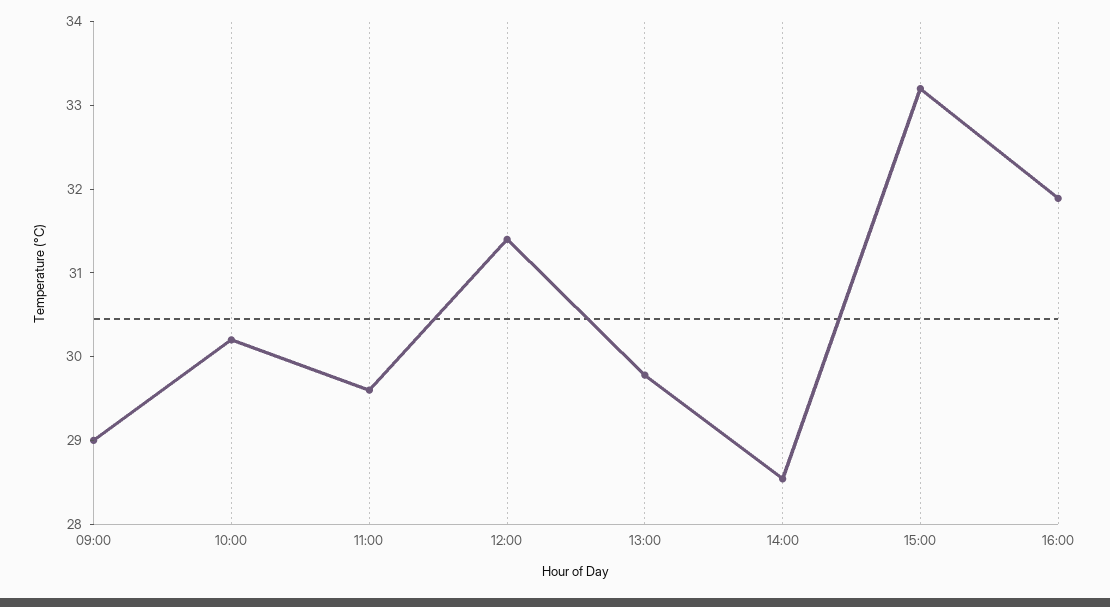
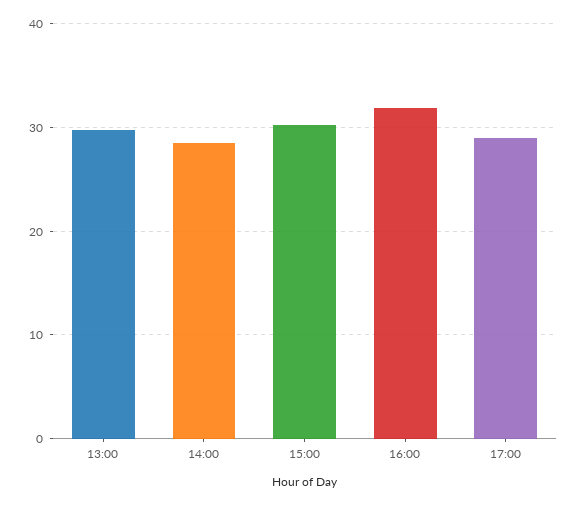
09:00: 29 -> none
10:00: 30.2 -> none
11:00: 29.6 -> none
12:00: 31.4 -> none
15:00: 33.2 -> 30
17:00: none -> 29

